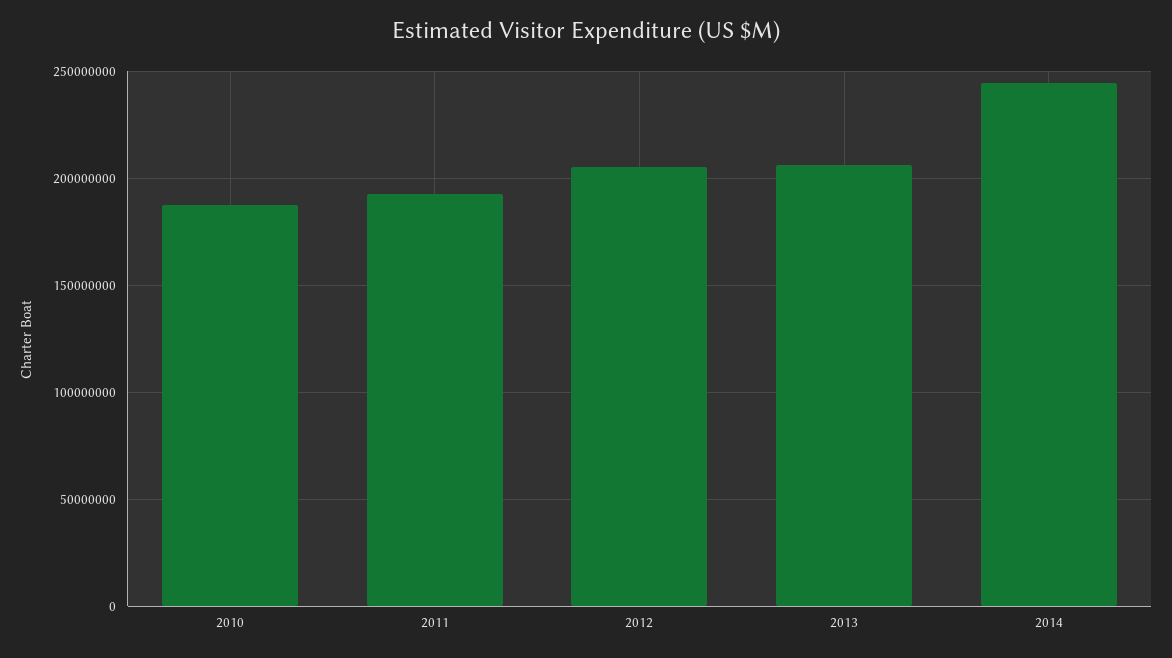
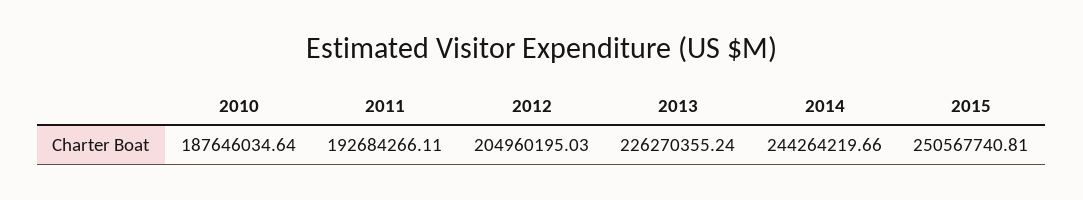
2013: 205000000 -> 226270355.24
2015: none -> 250567740.81

